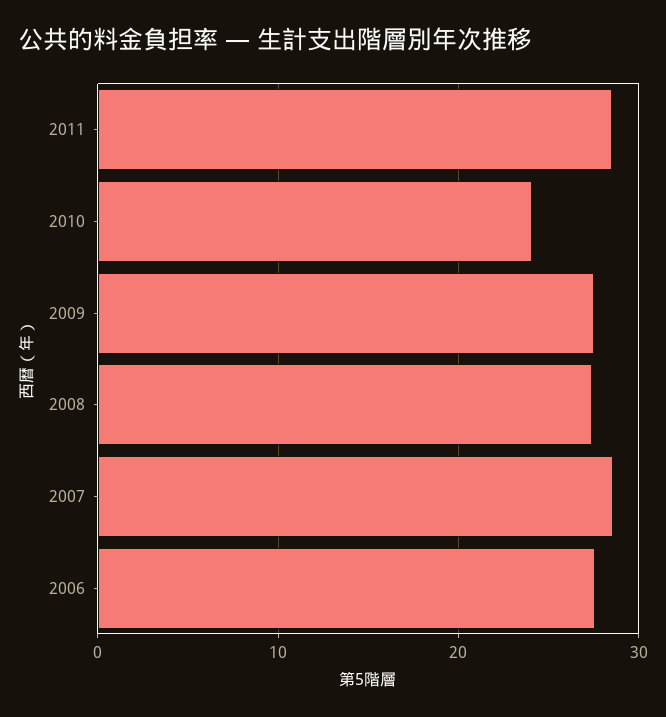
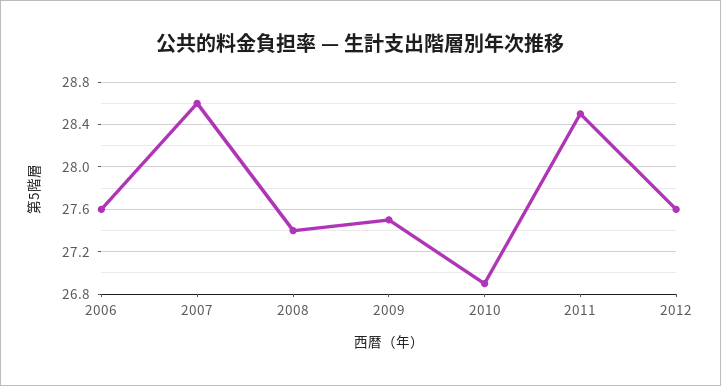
2010: 24 -> 26.9
2012: none -> 27.6

